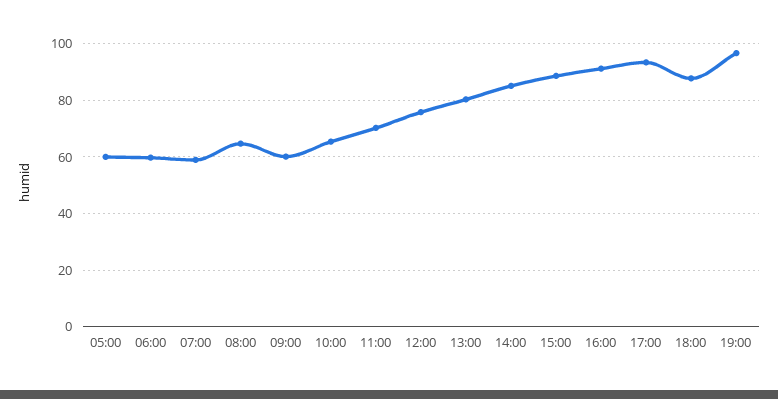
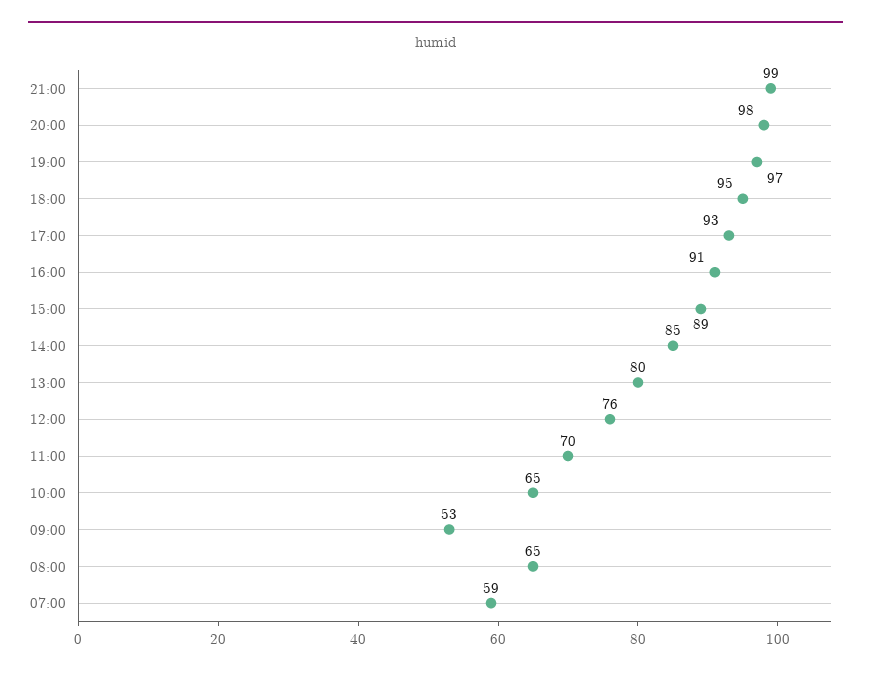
05:00: 60 -> none
06:00: 60 -> none
09:00: 60 -> 53
18:00: 87.5 -> 95
21:00: none -> 99
20:00: none -> 98

